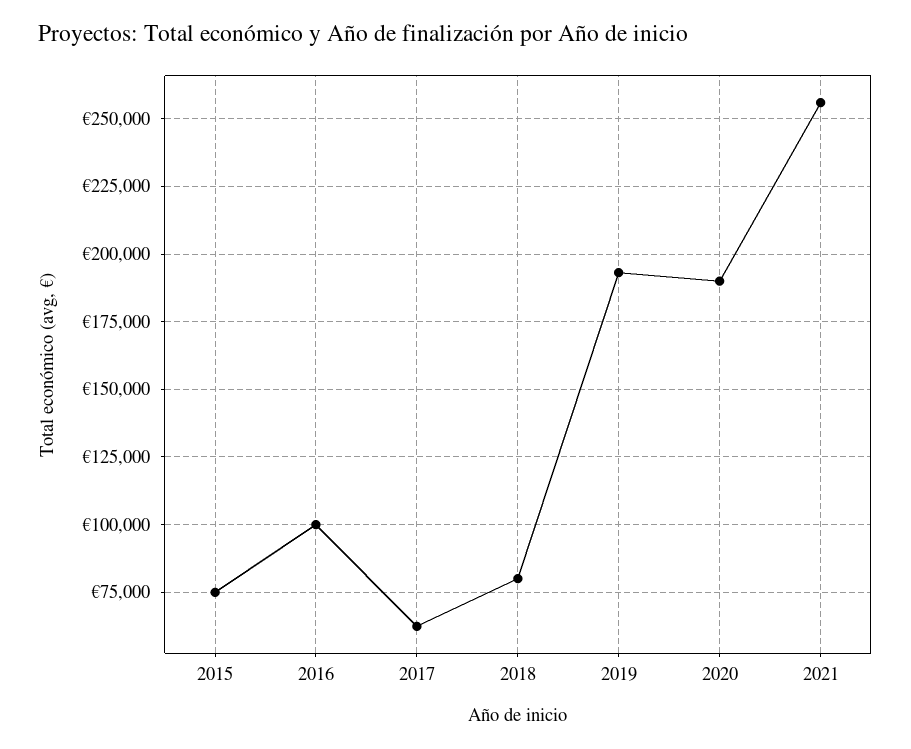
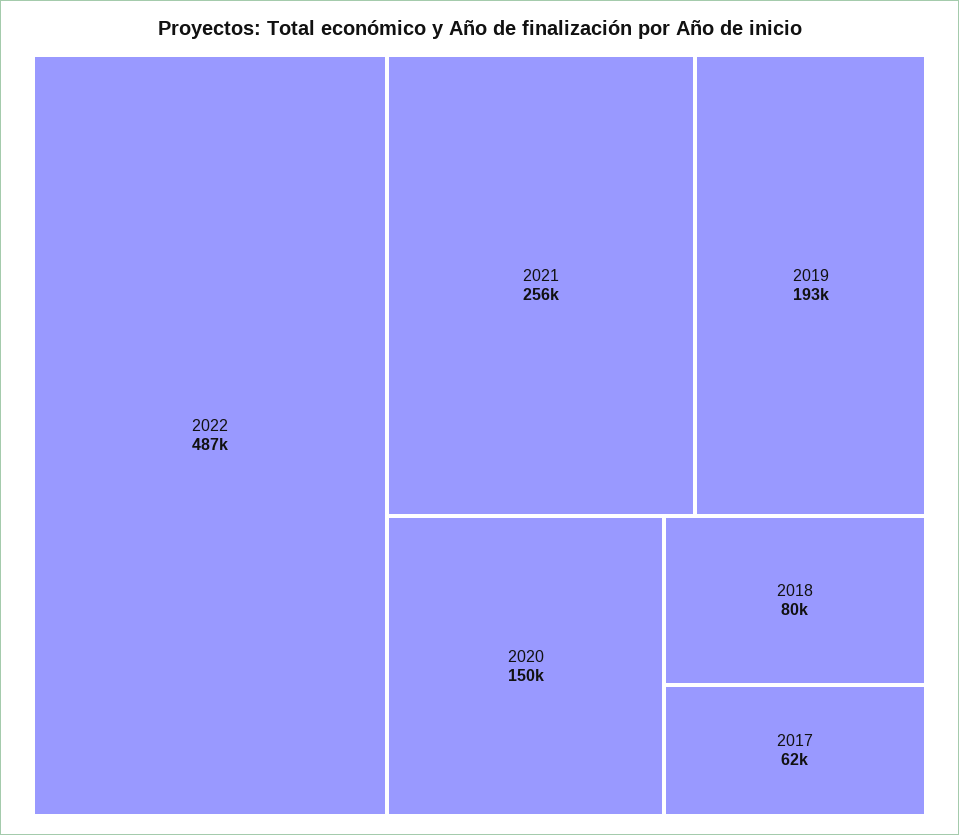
2015: 75000 -> none
2016: 100000 -> none
2020: 190000 -> 150000
2022: none -> 487000

